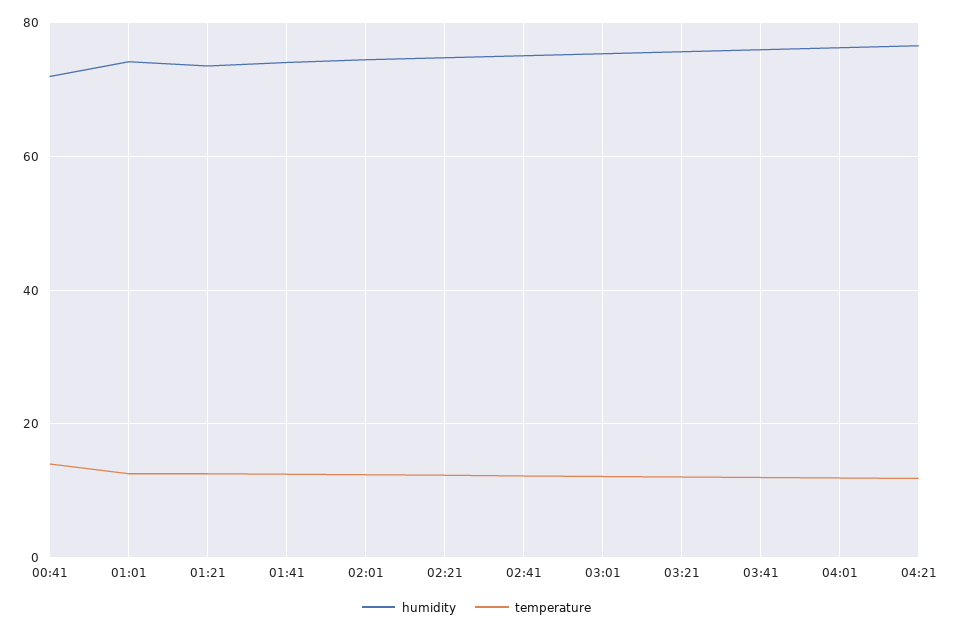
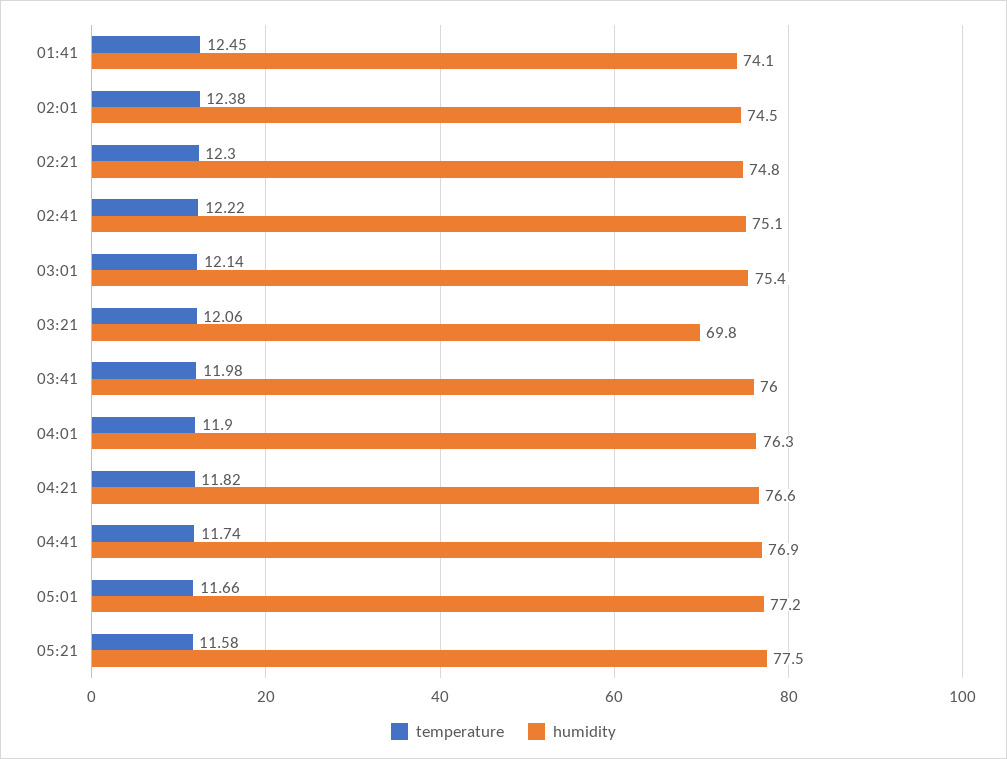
humidity, 00:41: 72 -> none
temperature, 00:41: 14 -> none
humidity, 01:01: 74 -> none
temperature, 01:01: 12 -> none
humidity, 01:21: 74 -> none
temperature, 01:21: 12 -> none
humidity, 03:21: 76 -> 69.8
temperature, 04:41: none -> 11.74
humidity, 04:41: none -> 76.9
temperature, 05:01: none -> 11.66
humidity, 05:01: none -> 77.2
temperature, 05:21: none -> 11.58
humidity, 05:21: none -> 77.5

